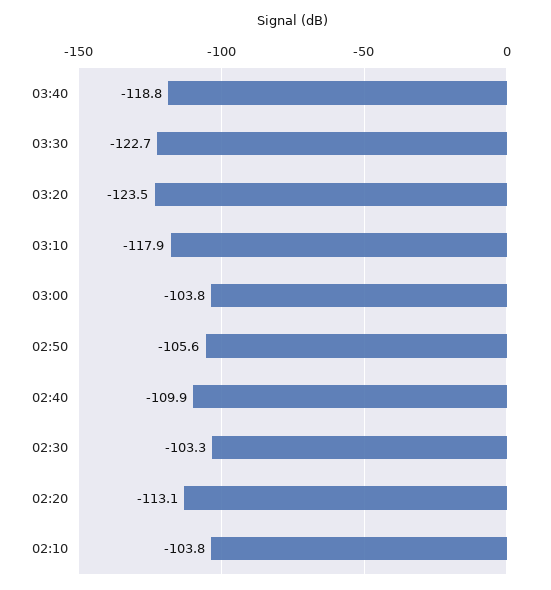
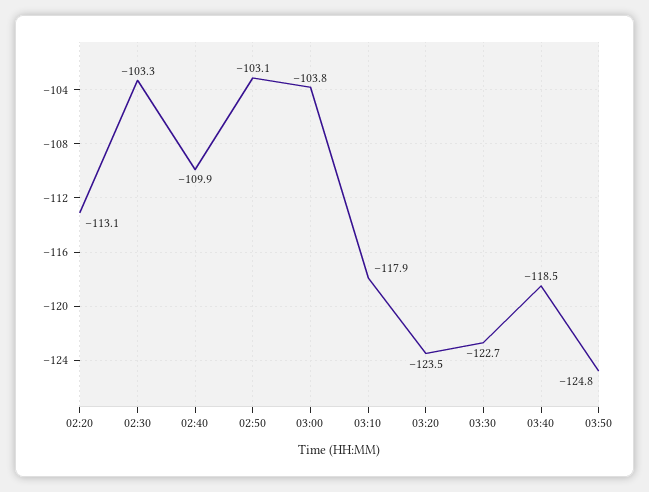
03:40: -118.8 -> -118.5
02:50: -105.6 -> -103.1
02:10: -103.8 -> none
03:50: none -> -124.8

